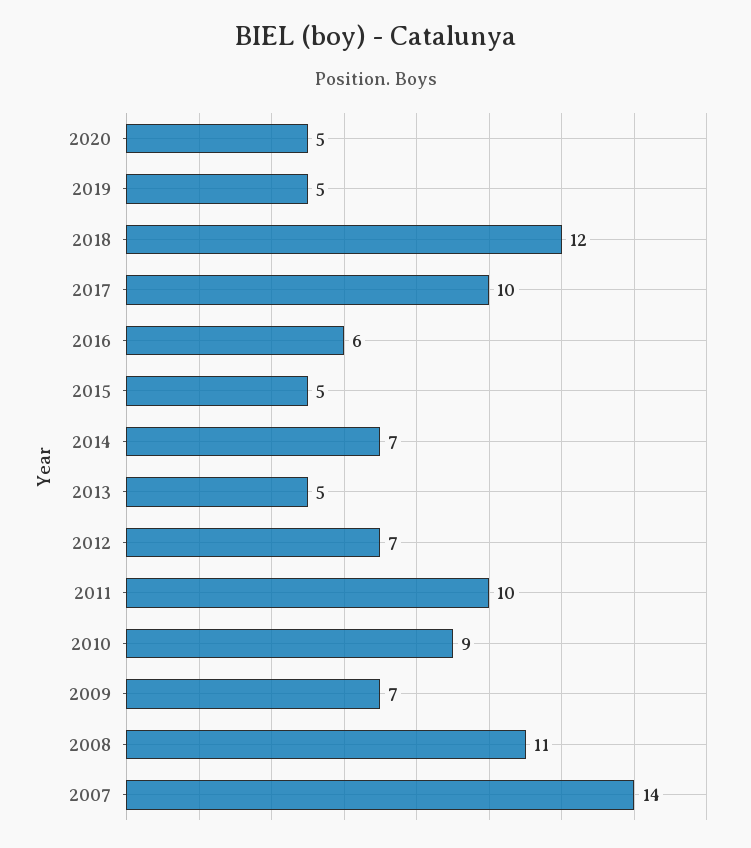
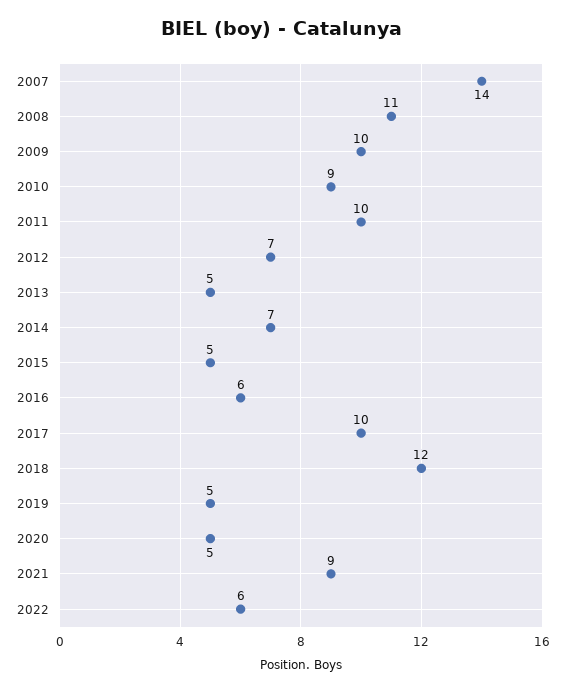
2009: 7 -> 10
2021: none -> 9
2022: none -> 6

